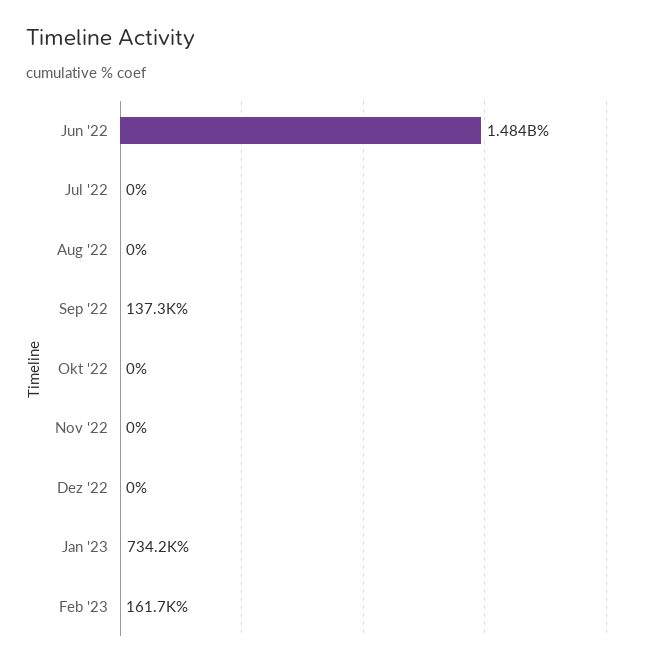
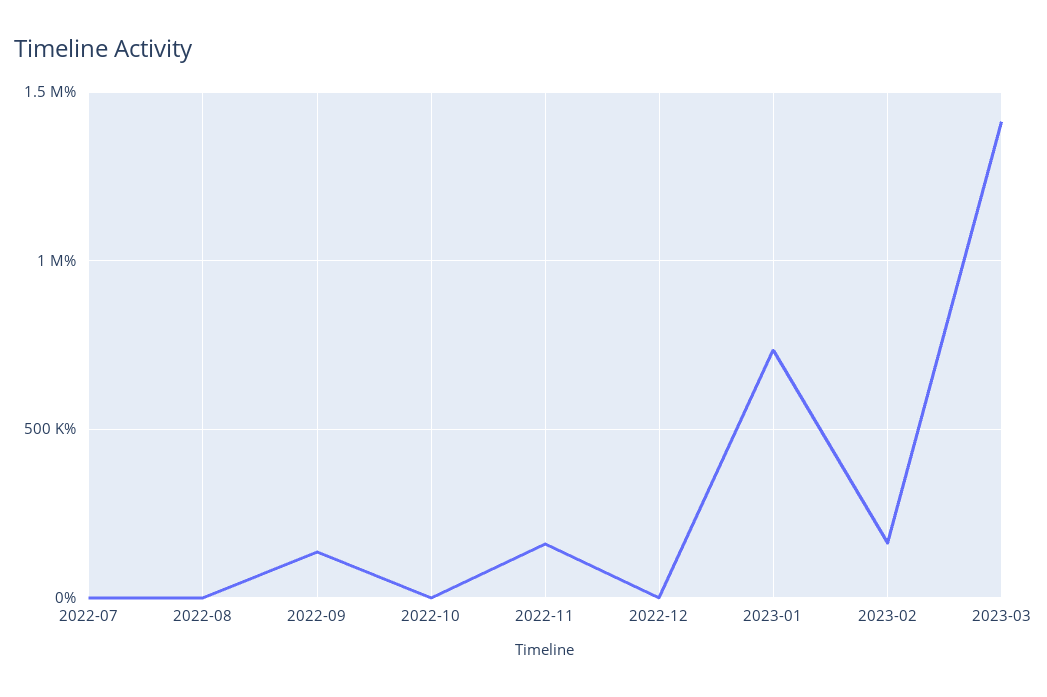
Jun '22: 1484000000 -> none
Nov '22: 0 -> 150000
2023-03: none -> 1400000

